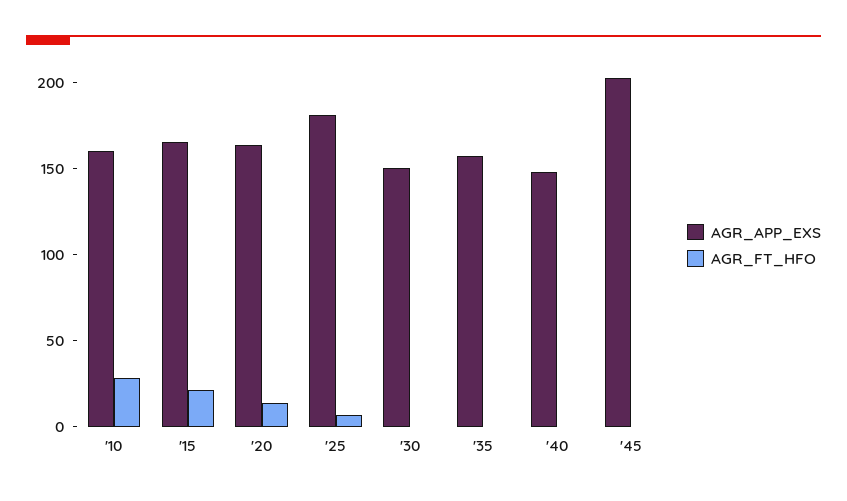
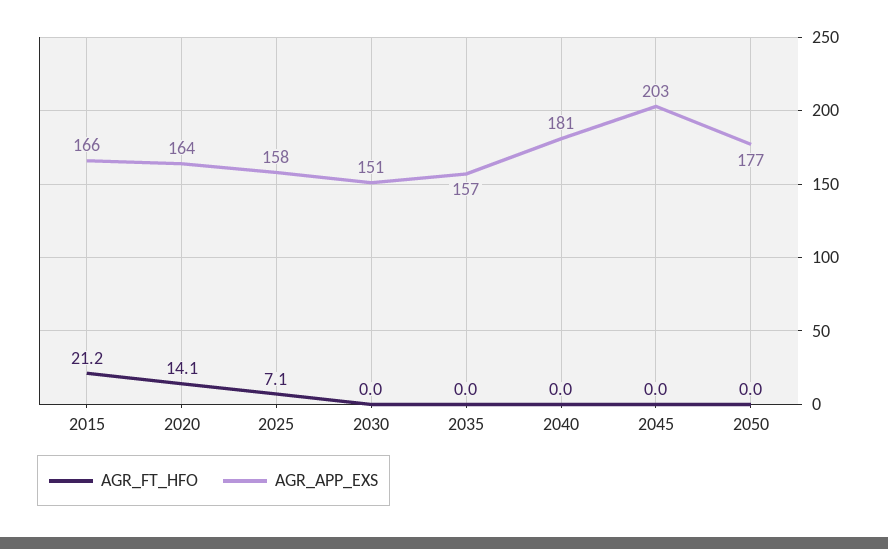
AGR_APP_EXS, '10: 160 -> none
AGR_FT_HFO, '10: 30 -> none
AGR_APP_EXS, '25: 180 -> 158
AGR_APP_EXS, '40: 150 -> 181
AGR_FT_HFO, 2050: none -> 0
AGR_APP_EXS, 2050: none -> 177

